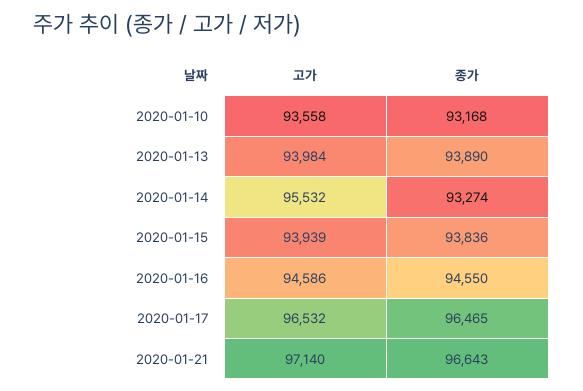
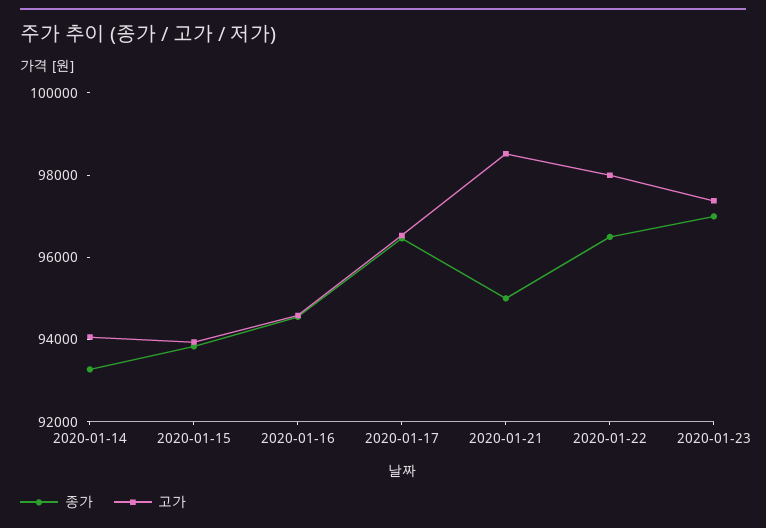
고가, 2020-01-10: 93558 -> none
종가, 2020-01-10: 93168 -> none
고가, 2020-01-13: 93984 -> none
종가, 2020-01-13: 93890 -> none
고가, 2020-01-14: 95532 -> 94000
고가, 2020-01-21: 97140 -> 98500
종가, 2020-01-21: 96643 -> 95000
종가, 2020-01-22: none -> 96500
고가, 2020-01-22: none -> 98000
종가, 2020-01-23: none -> 97000
고가, 2020-01-23: none -> 97500

